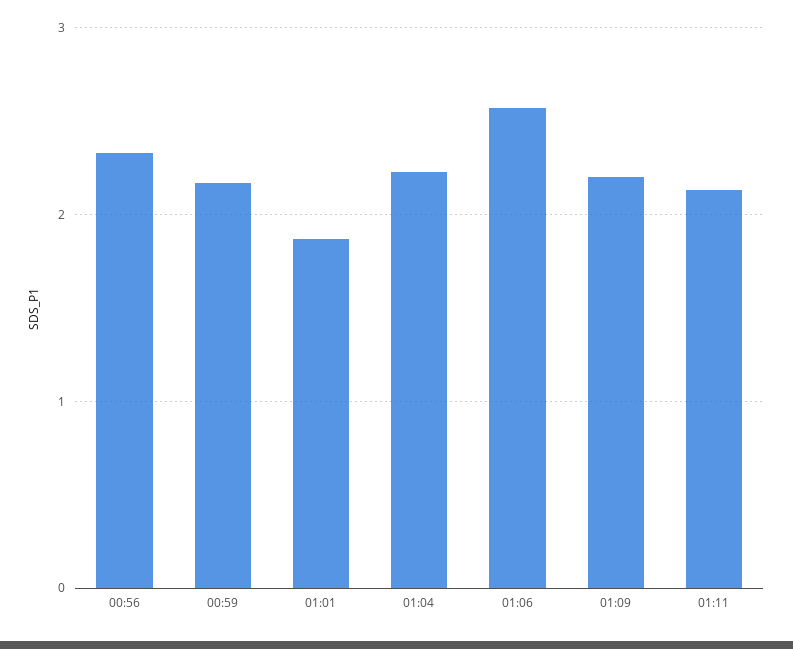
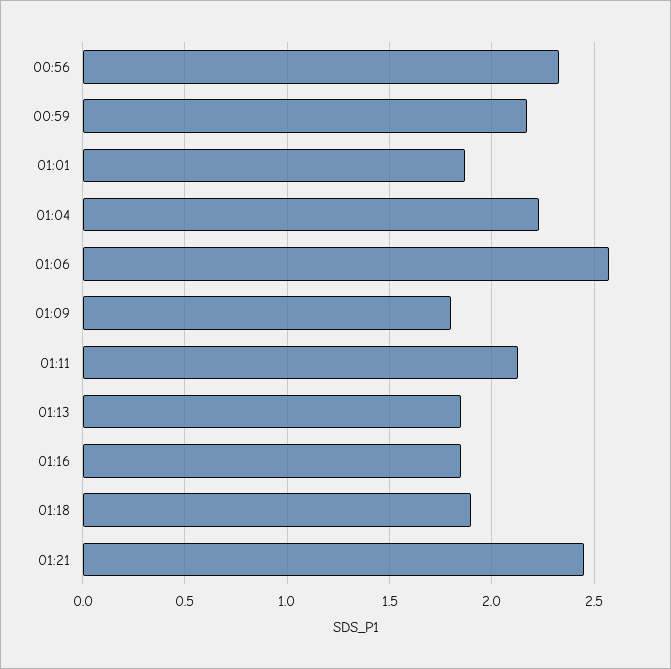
01:09: 2.2 -> 1.8
01:13: none -> 1.85
01:16: none -> 1.85
01:18: none -> 1.9
01:21: none -> 2.45

